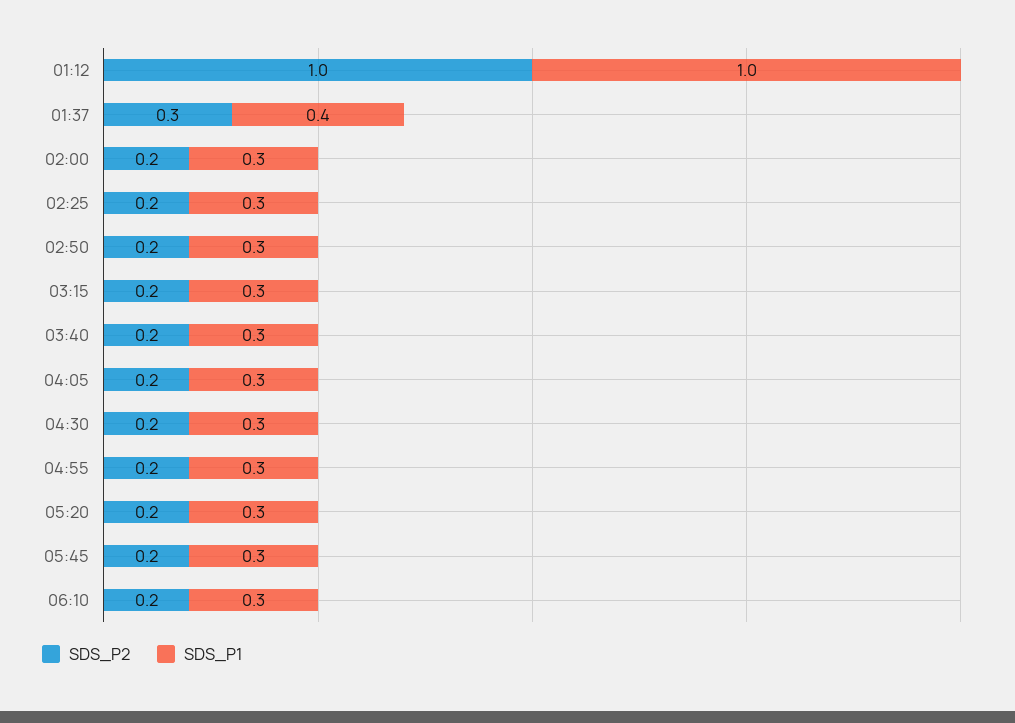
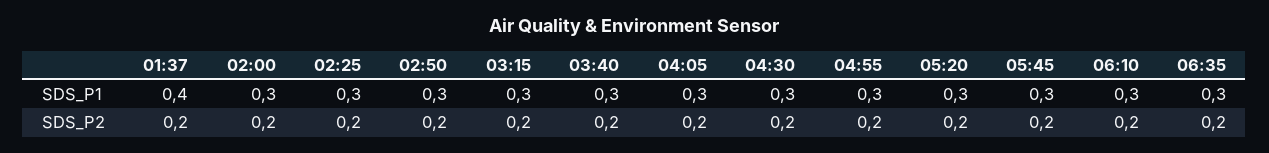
SDS_P2, 01:12: 1 -> none
SDS_P1, 01:12: 1 -> none
SDS_P2, 01:37: 0.3 -> 0.2
SDS_P1, 06:35: none -> 0.3
SDS_P2, 06:35: none -> 0.2

